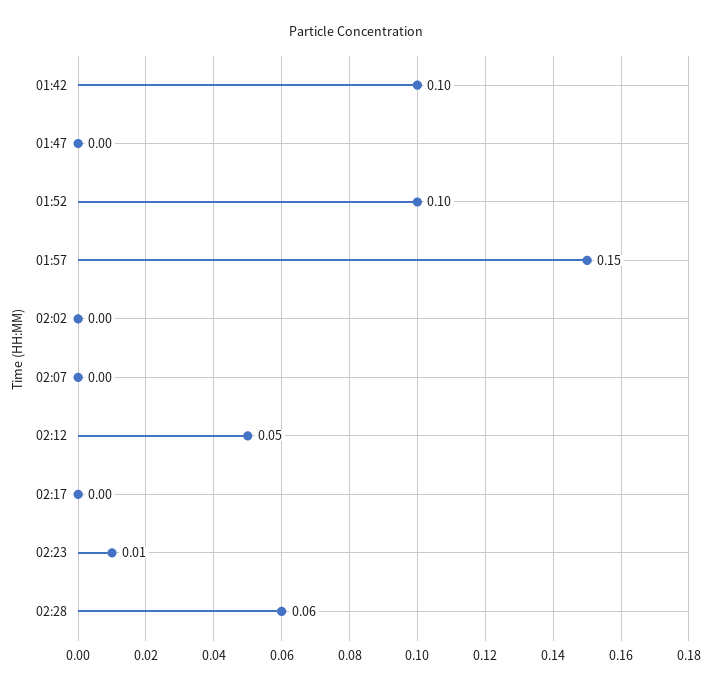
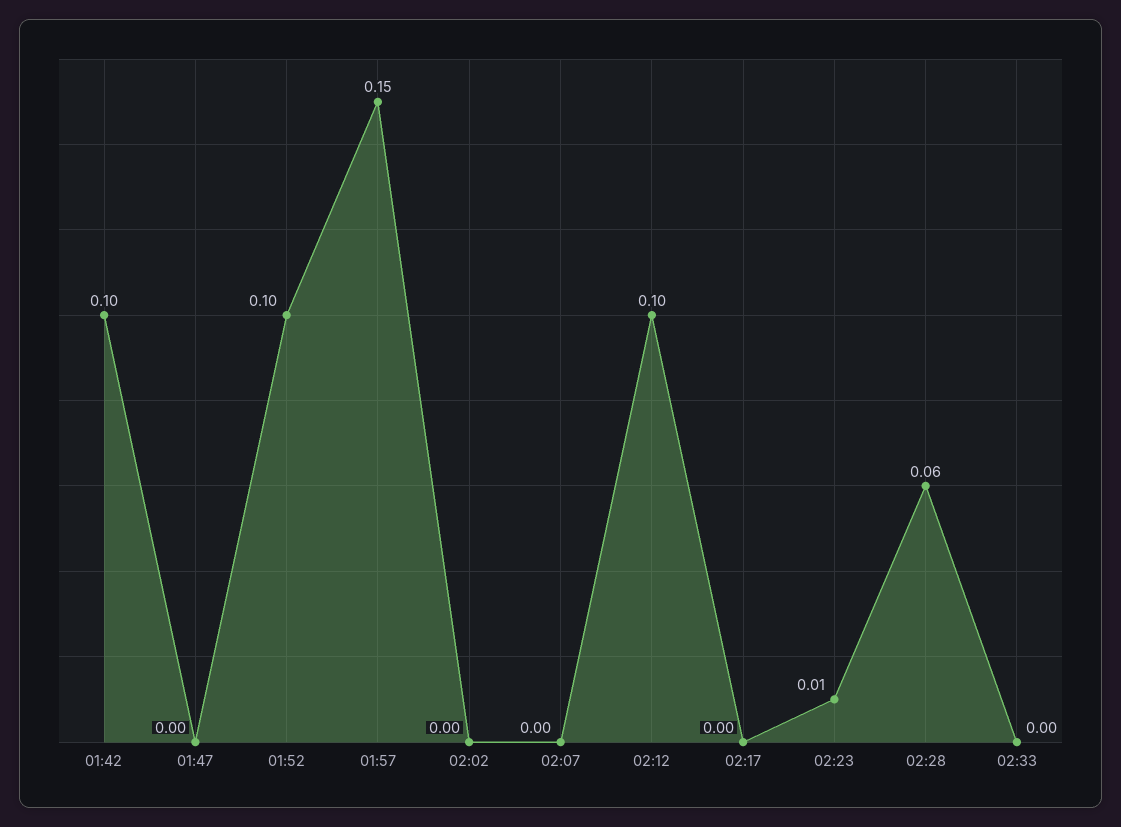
02:12: 0.05 -> 0.1
02:33: none -> 0

